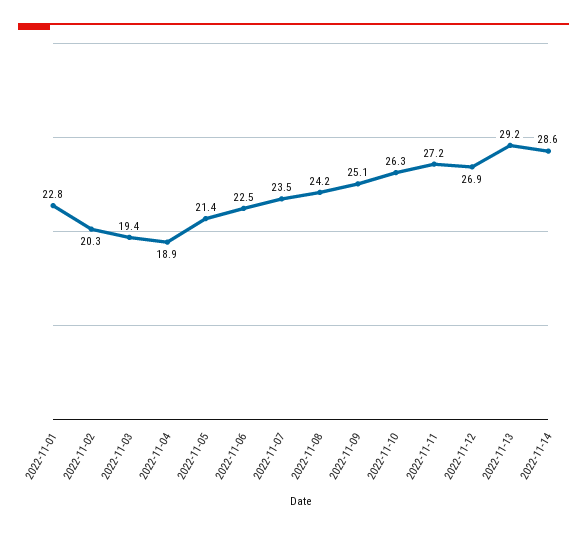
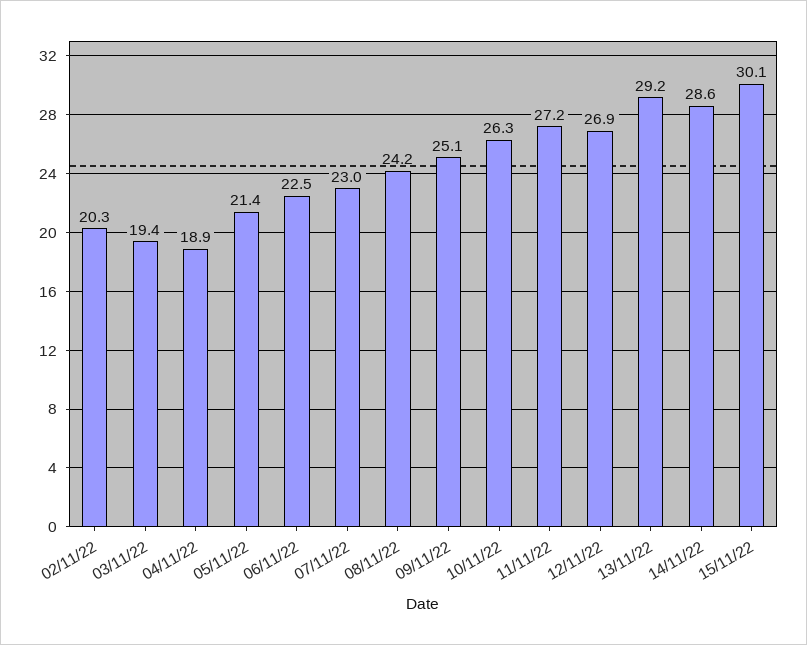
2022-11-01: 22.8 -> none
2022-11-07: 23.5 -> 23
15/11/22: none -> 30.1

